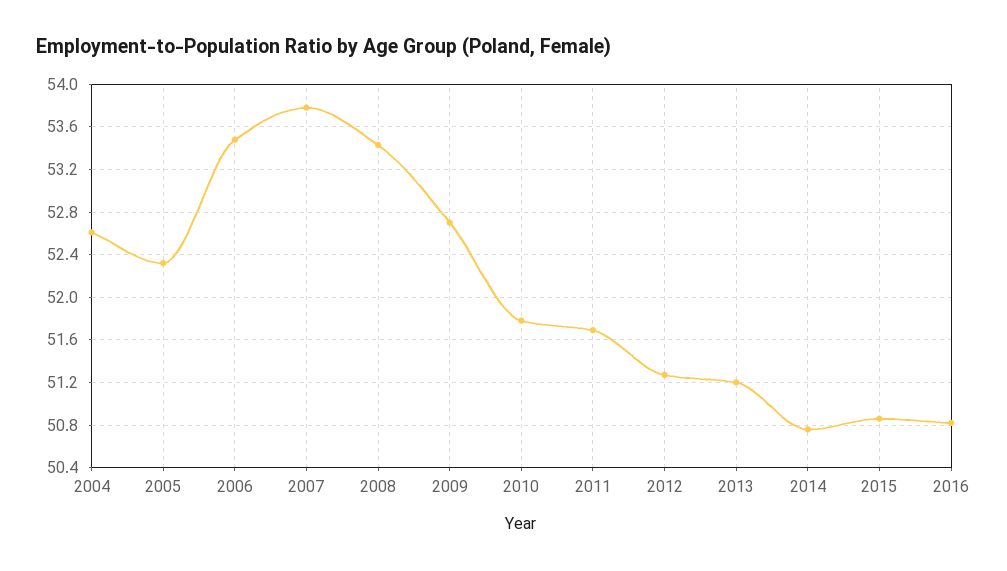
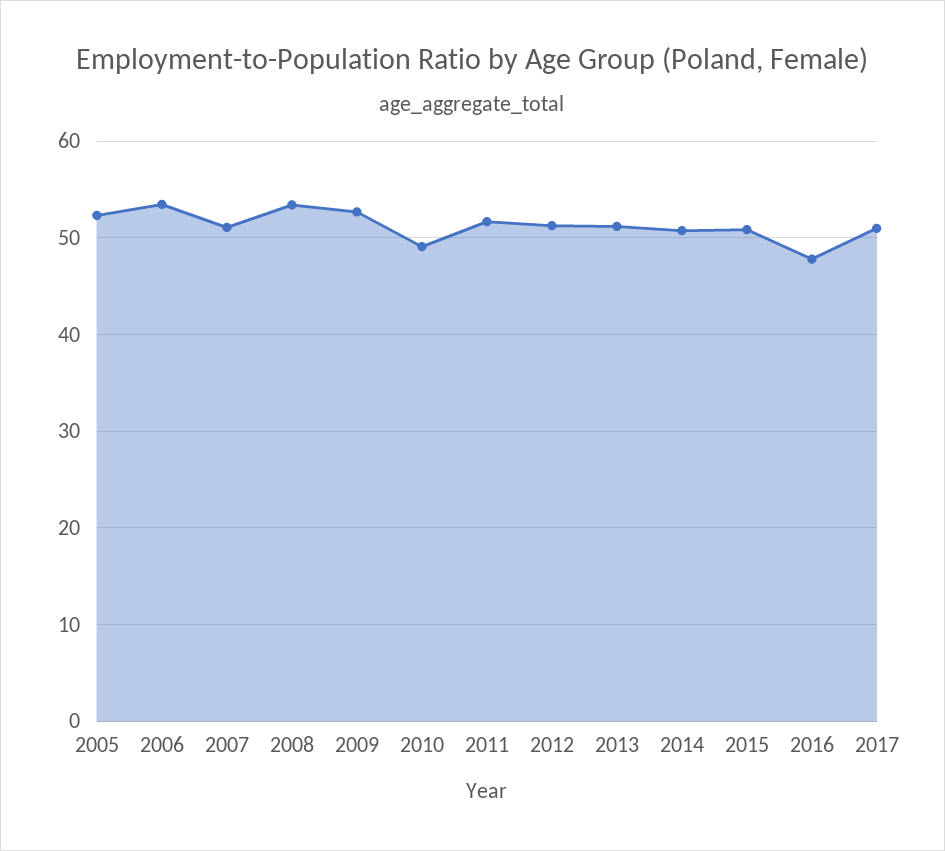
2004: 52.6 -> none
2007: 53.8 -> 51
2010: 51.8 -> 49
2016: 50.8 -> 48
2017: none -> 51

